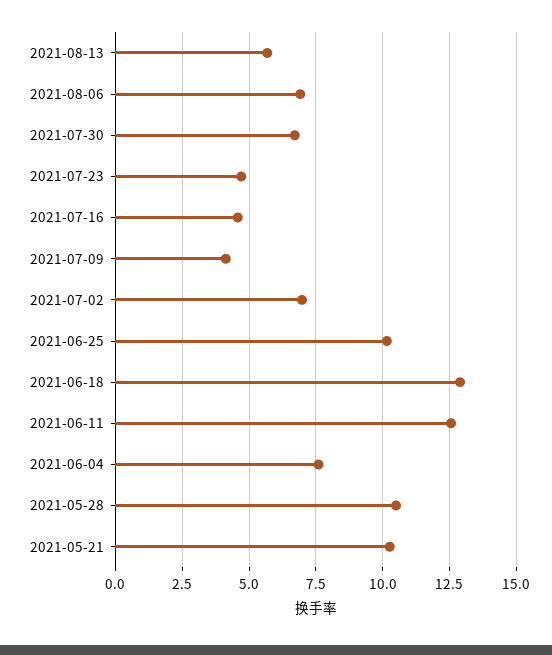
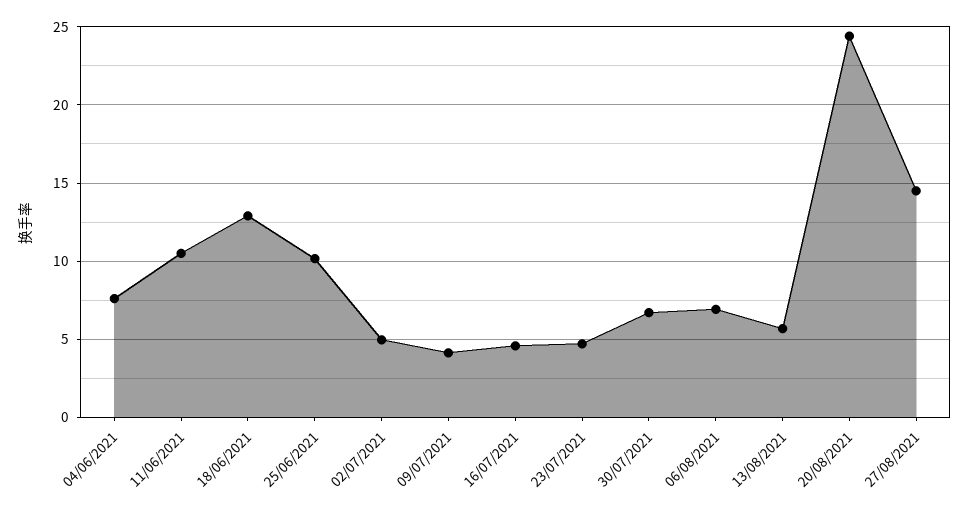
2021-07-02: 7 -> 5
2021-06-11: 12.5 -> 10.5
2021-05-28: 10.5 -> none
2021-05-21: 10.25 -> none
20/08/2021: none -> 24.5
27/08/2021: none -> 14.5

